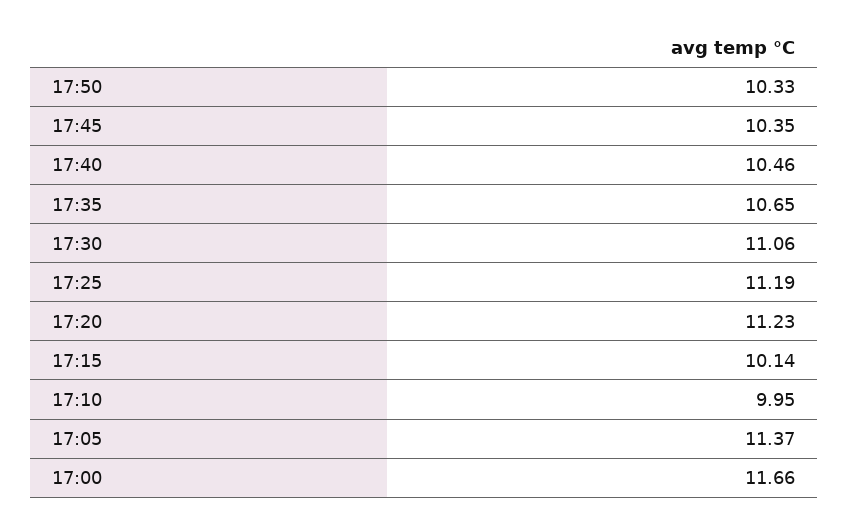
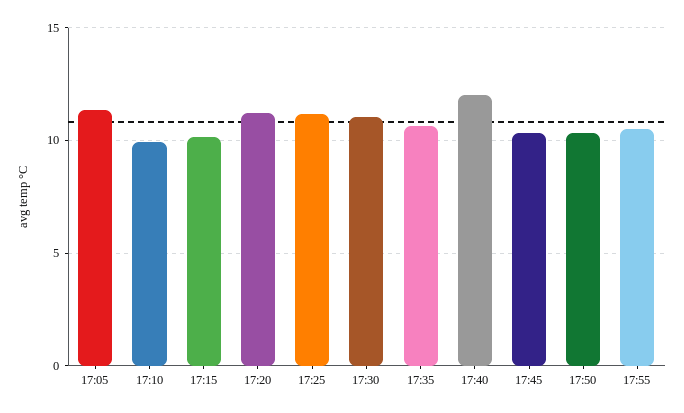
17:40: 10.46 -> 12
17:00: 11.66 -> none
17:55: none -> 10.5

